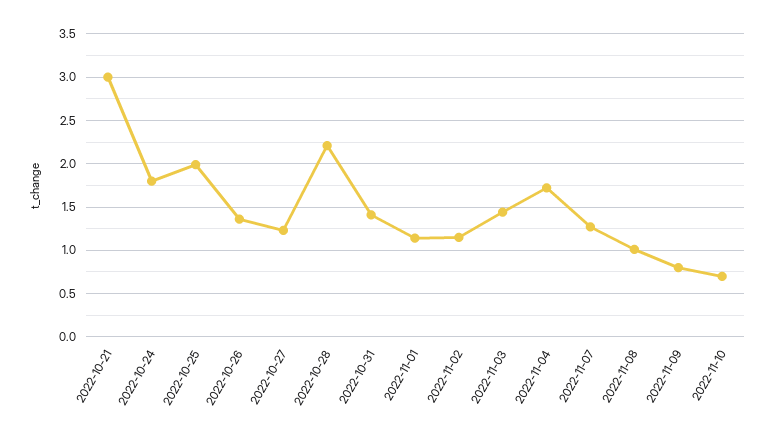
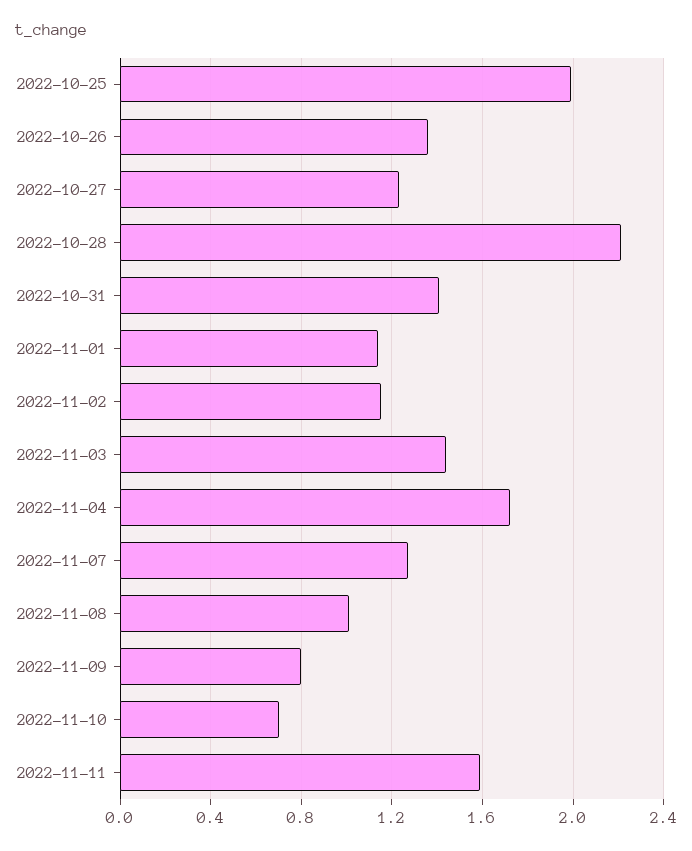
2022-10-21: 3 -> none
2022-10-24: 1.8 -> none
2022-11-11: none -> 1.6

